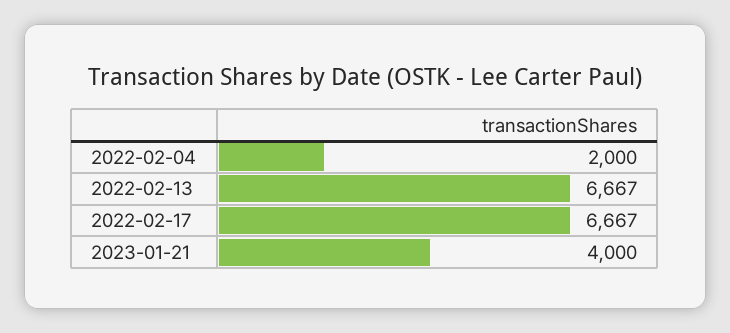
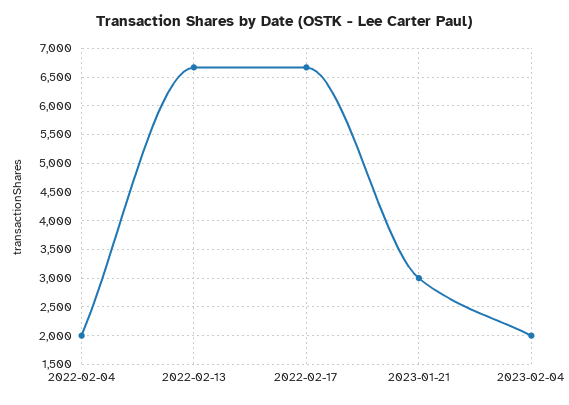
2023-01-21: 4000 -> 3000
2023-02-04: none -> 2000

